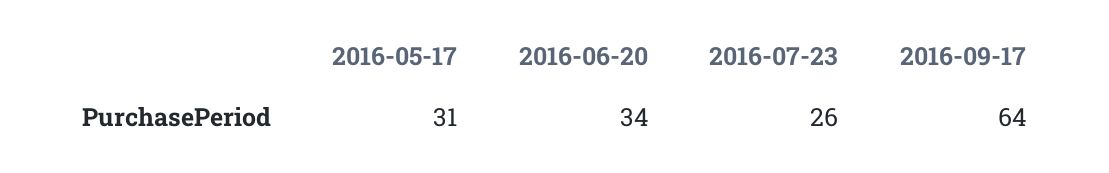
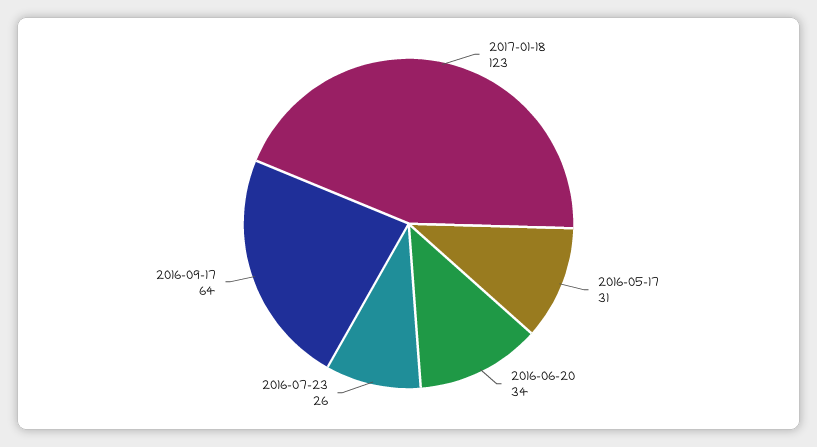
2017-01-18: none -> 123

